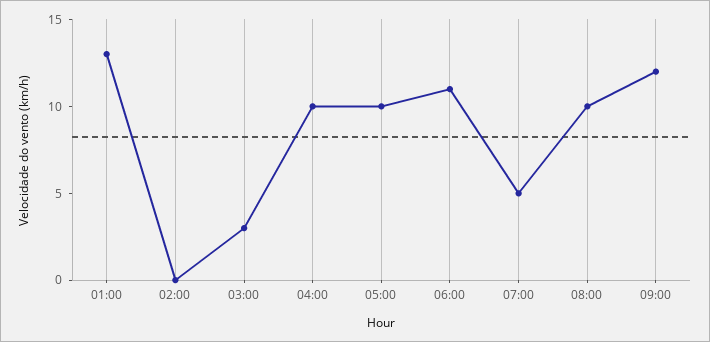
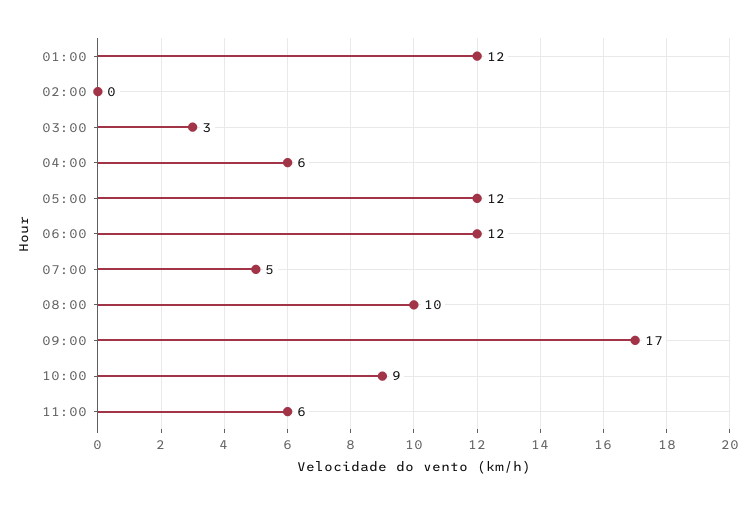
01:00: 13 -> 12
04:00: 10 -> 6
05:00: 10 -> 12
06:00: 11 -> 12
09:00: 12 -> 17
10:00: none -> 9
11:00: none -> 6

